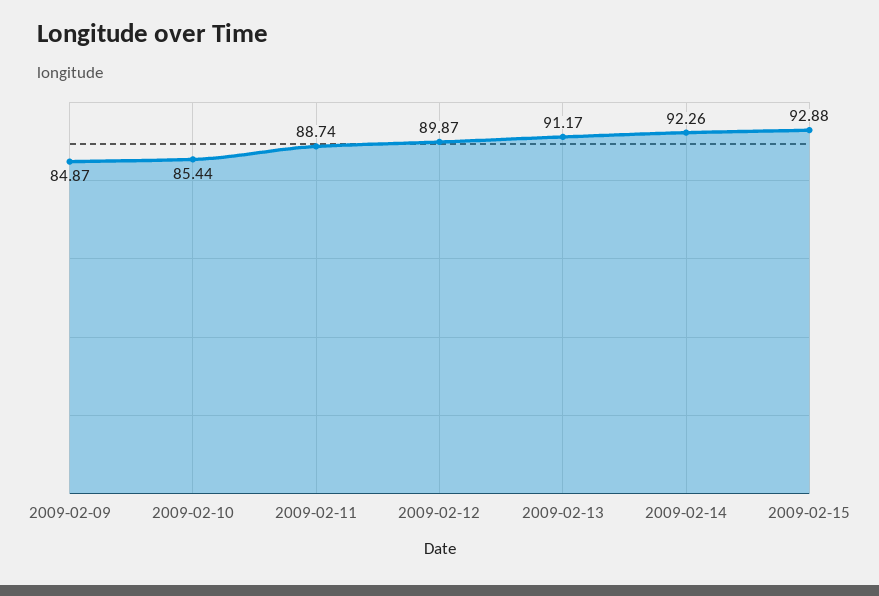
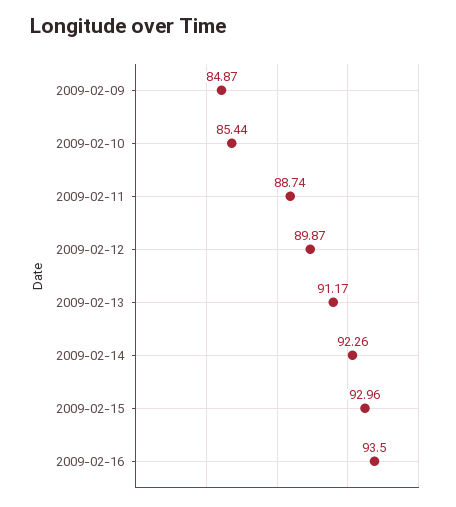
2009-02-15: 92.88 -> 92.96
2009-02-16: none -> 93.5

